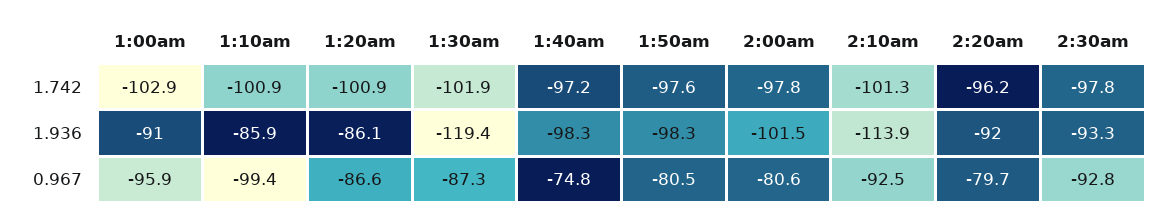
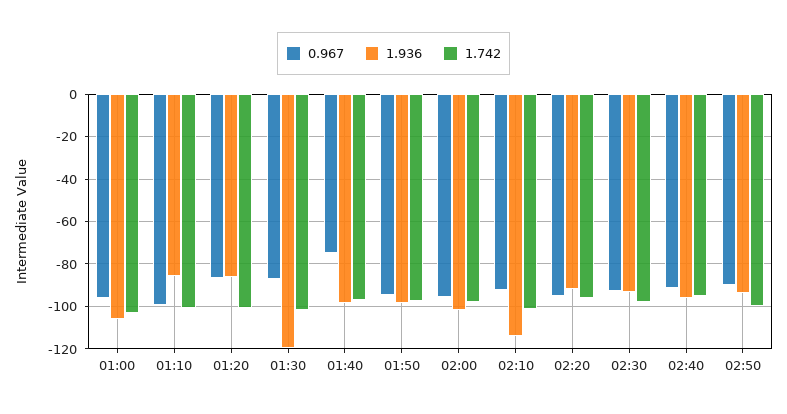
1.936, 1:00am: -91 -> -105
0.967, 1:50am: -80.5 -> -95
0.967, 2:00am: -80.6 -> -95
0.967, 2:20am: -79.7 -> -95
0.967, 02:40: none -> -90
1.936, 02:40: none -> -95
1.742, 02:40: none -> -95
0.967, 02:50: none -> -90
1.936, 02:50: none -> -95
1.742, 02:50: none -> -100

